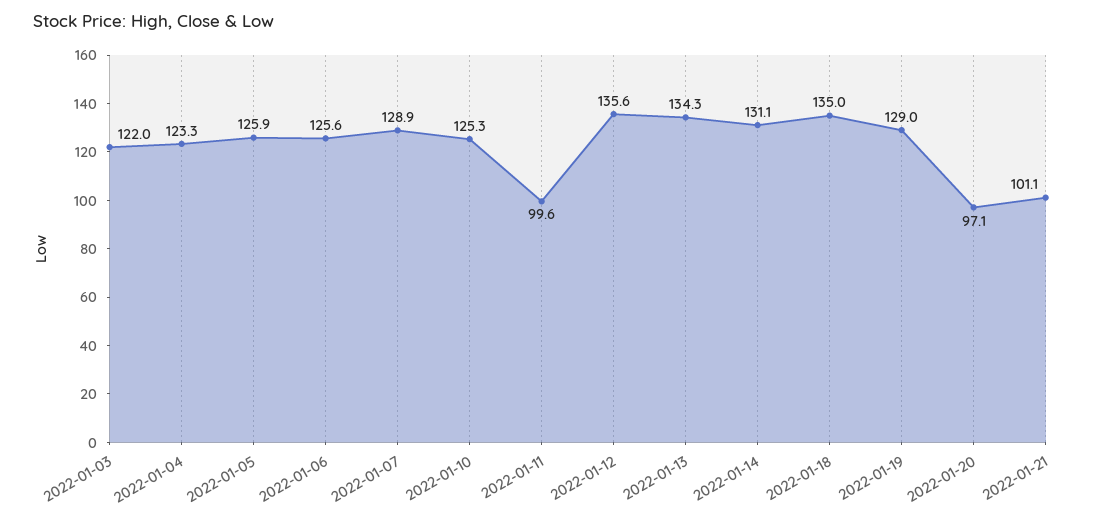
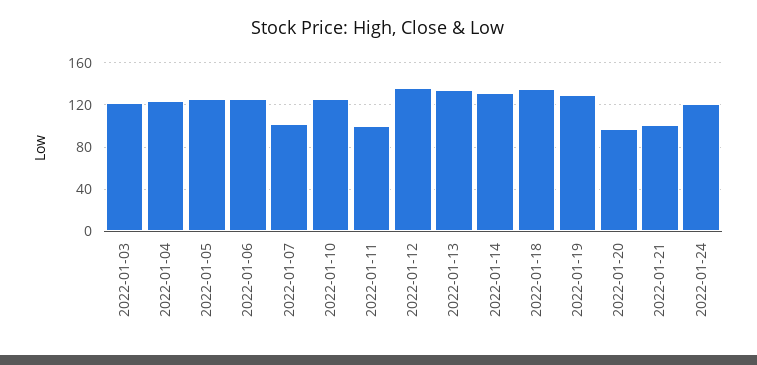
2022-01-07: 128.9 -> 100
2022-01-24: none -> 120

